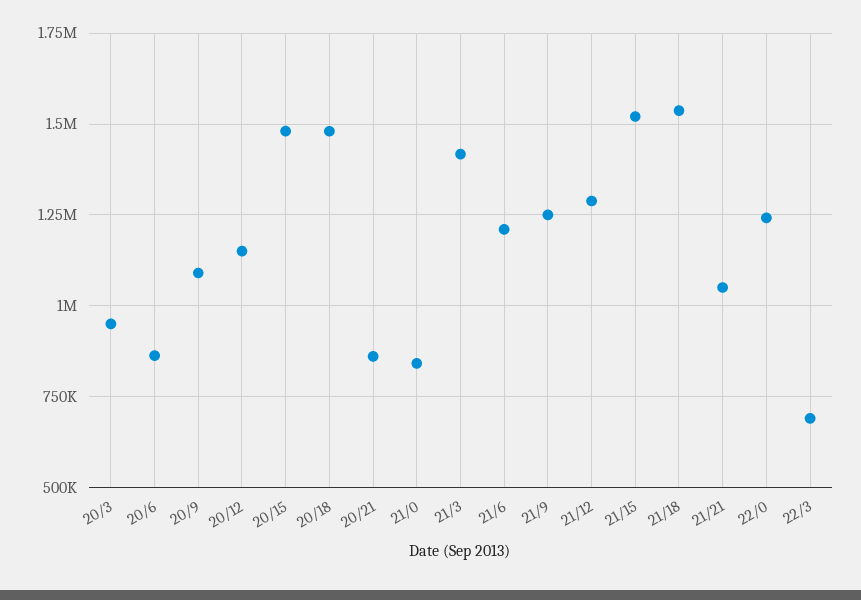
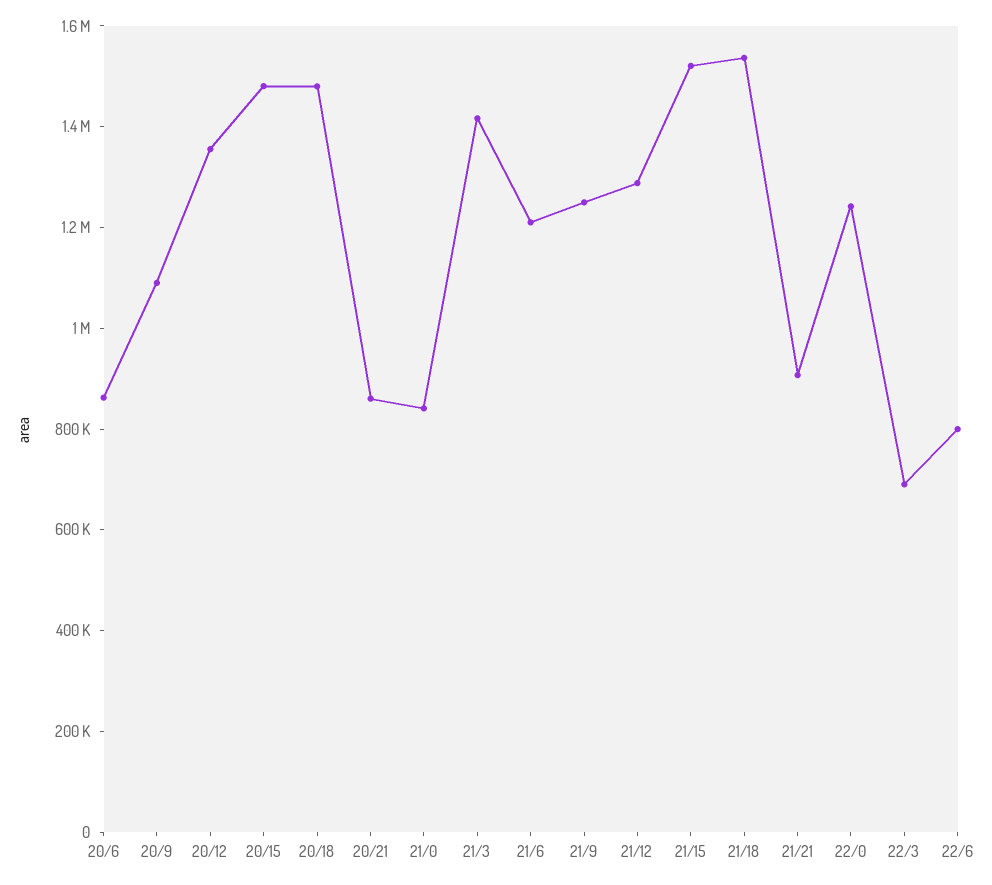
20/3: 950000 -> none
20/12: 1150000 -> 1350000
21/21: 1050000 -> 900000
22/6: none -> 800000

